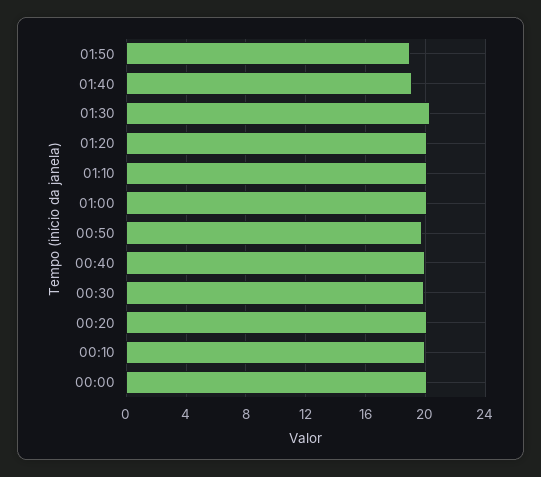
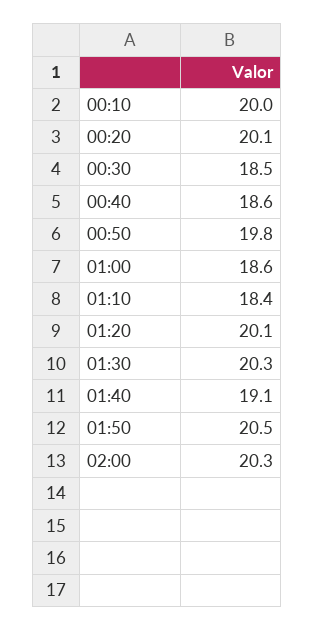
01:50: 19 -> 20.5
01:10: 20 -> 18.4
01:00: 20 -> 18.6
00:40: 20 -> 18.6
00:30: 20 -> 18.5
00:00: 20 -> none
02:00: none -> 20.3

